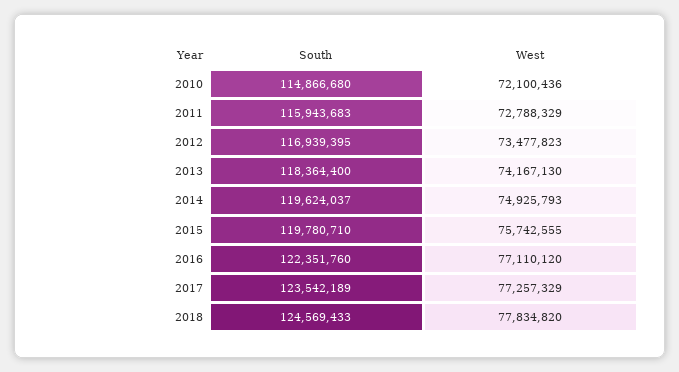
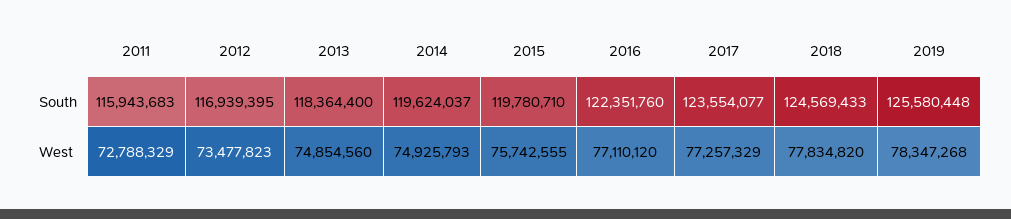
South, 2010: 114866680 -> none
West, 2010: 72100436 -> none
West, 2013: 74167130 -> 74854560
South, 2017: 123542189 -> 123554077
South, 2019: none -> 125580448
West, 2019: none -> 78347268

